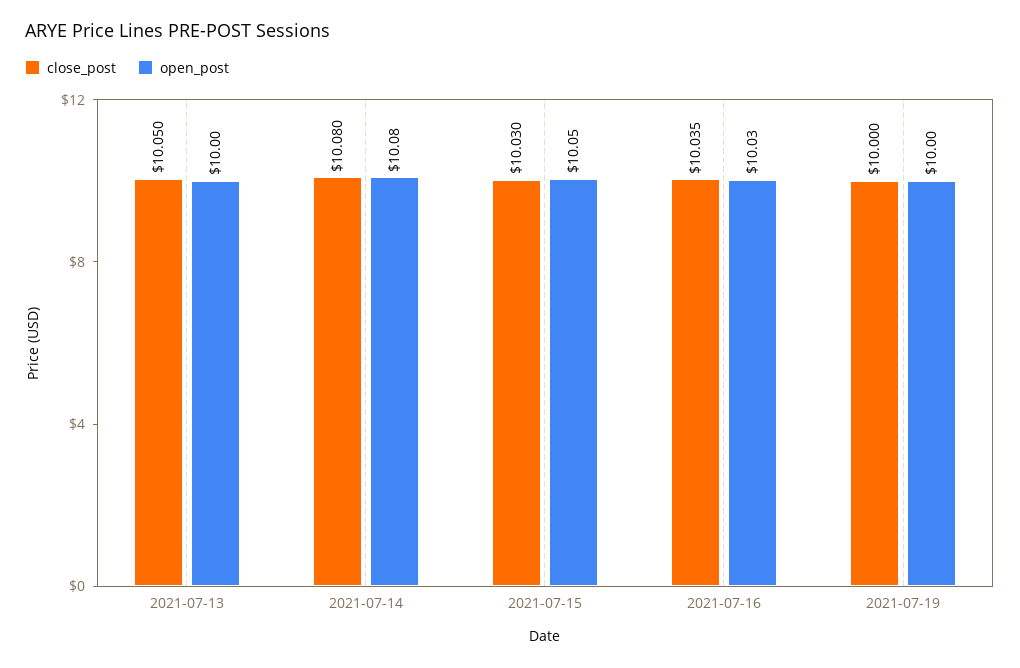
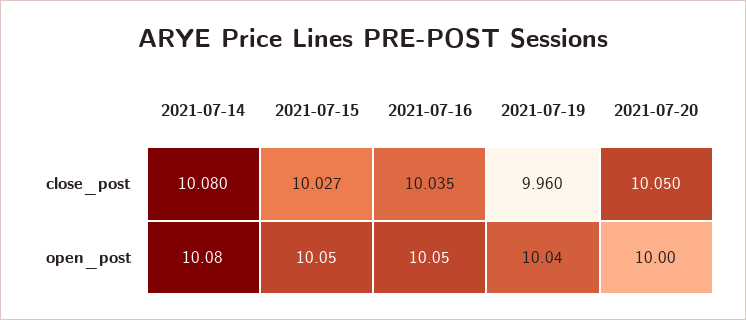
close_post, 2021-07-13: 10.05 -> none
open_post, 2021-07-13: 10 -> none
close_post, 2021-07-15: 10.03 -> 10.027
open_post, 2021-07-16: 10.03 -> 10.05
close_post, 2021-07-19: 10 -> 9.96
open_post, 2021-07-19: 10 -> 10.04
close_post, 2021-07-20: none -> 10.05
open_post, 2021-07-20: none -> 10

